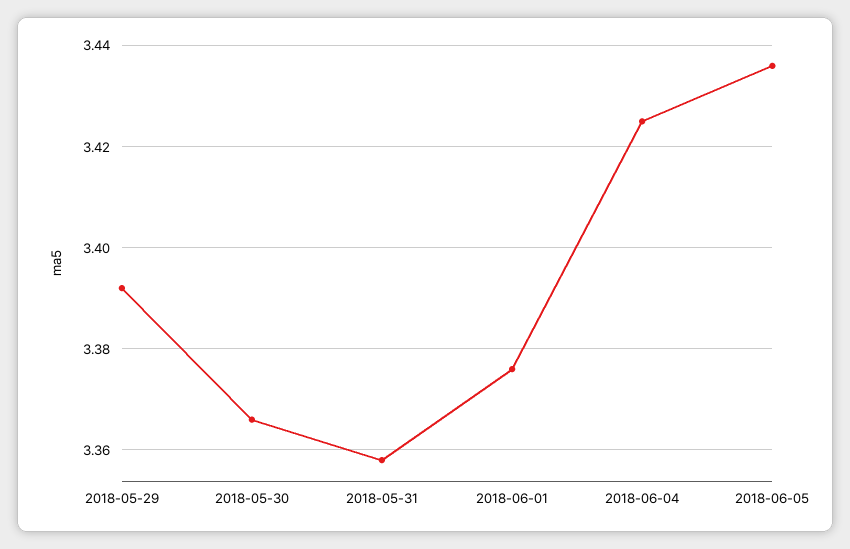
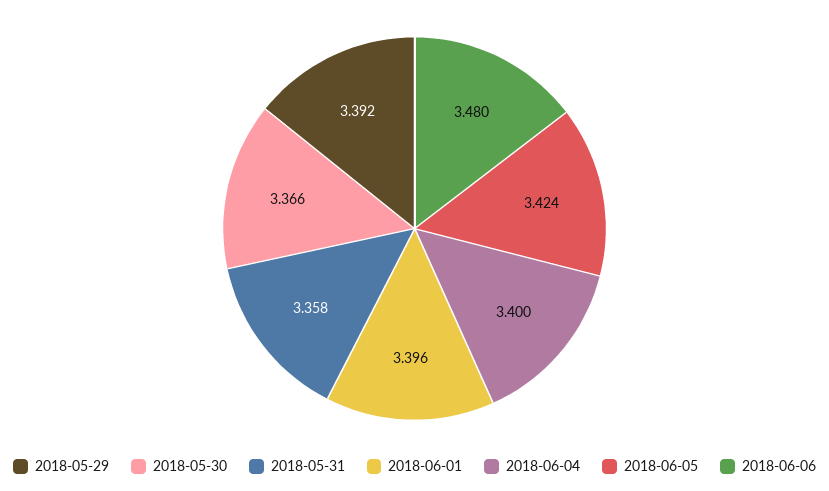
2018-06-01: 3.375 -> 3.396
2018-06-04: 3.425 -> 3.4
2018-06-05: 3.435 -> 3.424
2018-06-06: none -> 3.48

